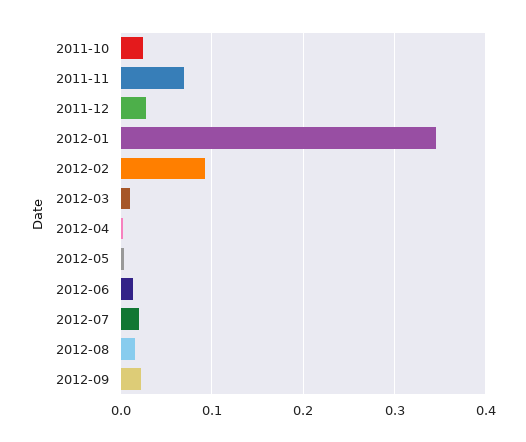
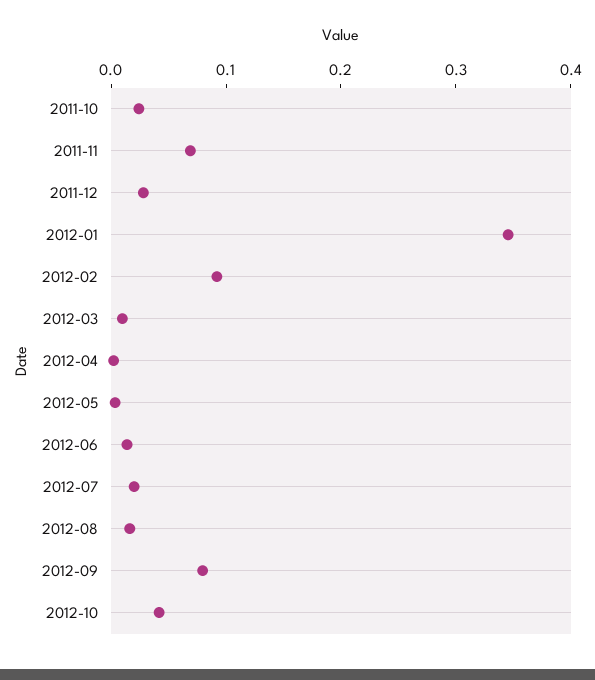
2012-09: 0.02 -> 0.08
2012-10: none -> 0.04

